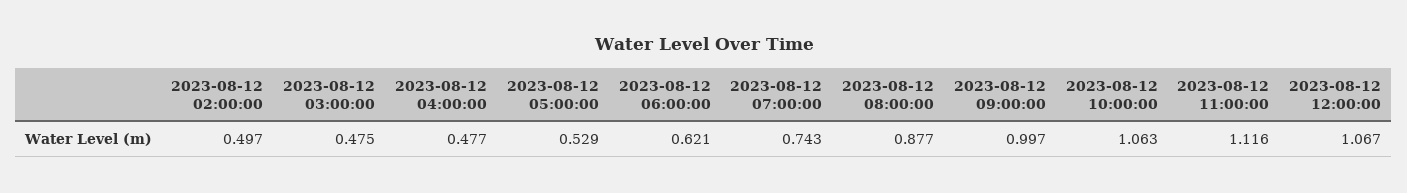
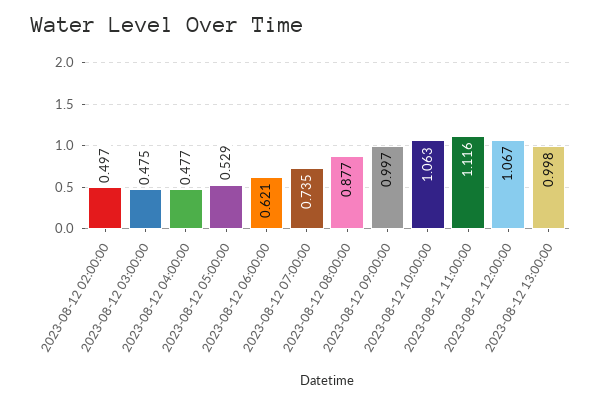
2023-08-12 07:00:00: 0.743 -> 0.735
2023-08-12 13:00:00: none -> 0.998

